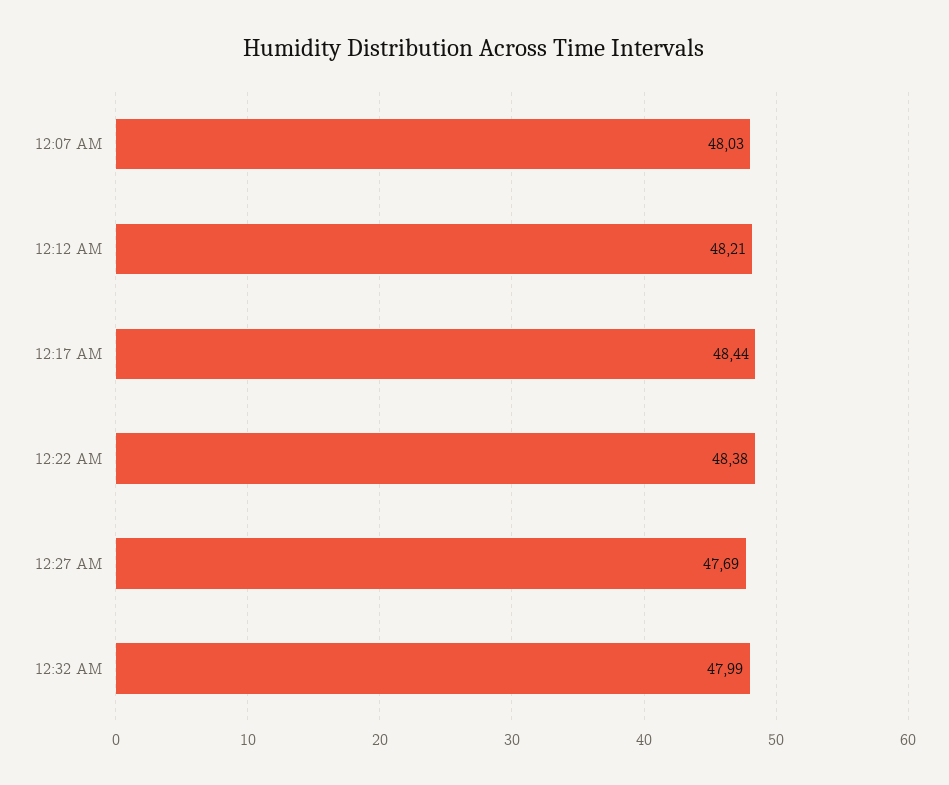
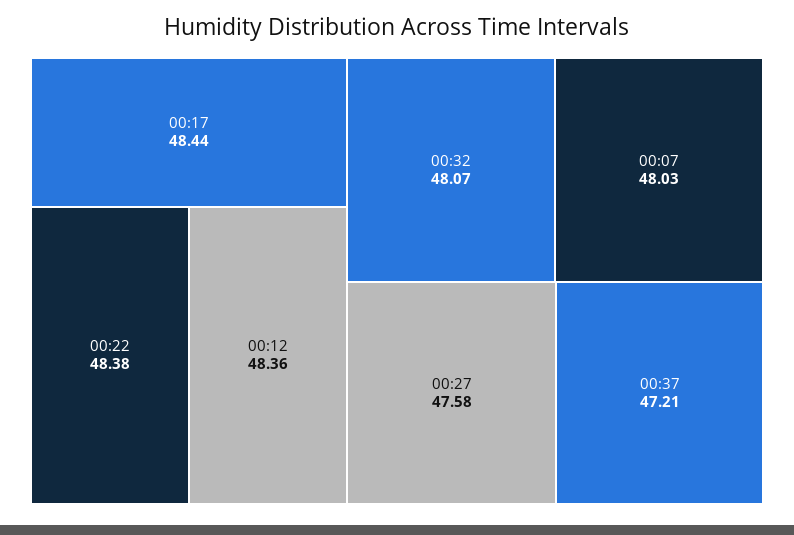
12:12 AM: 48.21 -> 48.36
12:27 AM: 47.69 -> 47.58
12:32 AM: 47.99 -> 48.07
00:37: none -> 47.21

